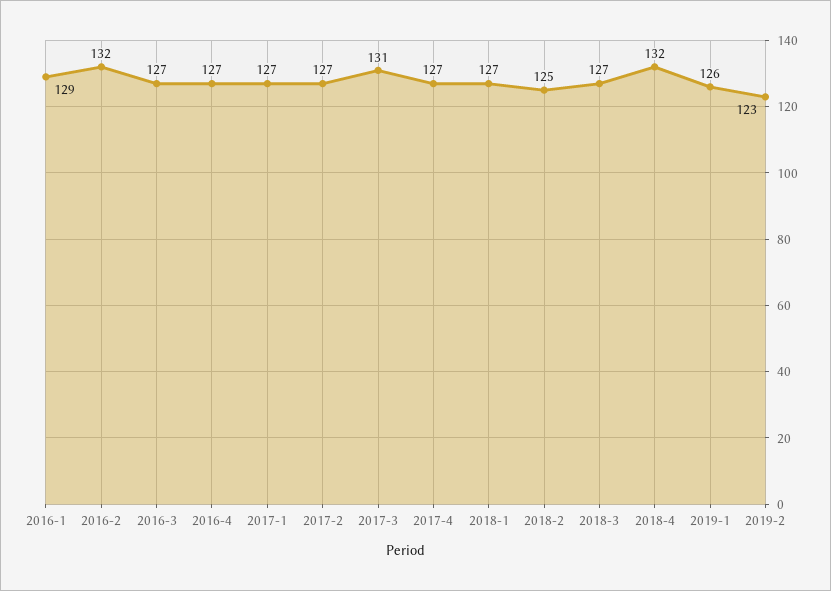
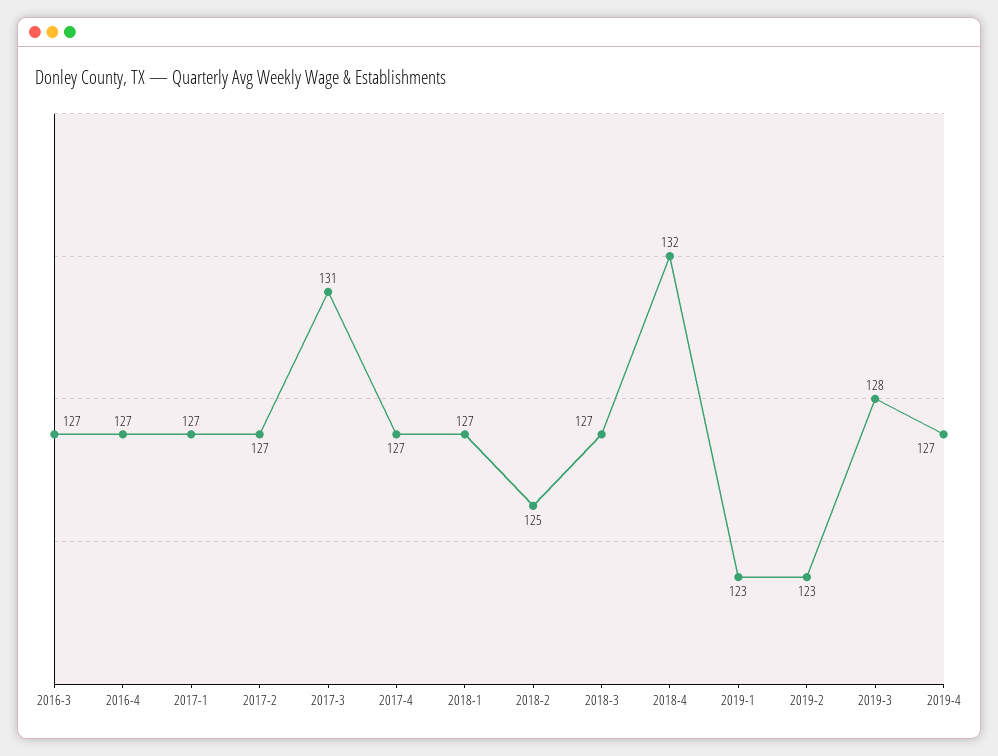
2016-1: 129 -> none
2016-2: 132 -> none
2019-1: 126 -> 123
2019-3: none -> 128
2019-4: none -> 127

